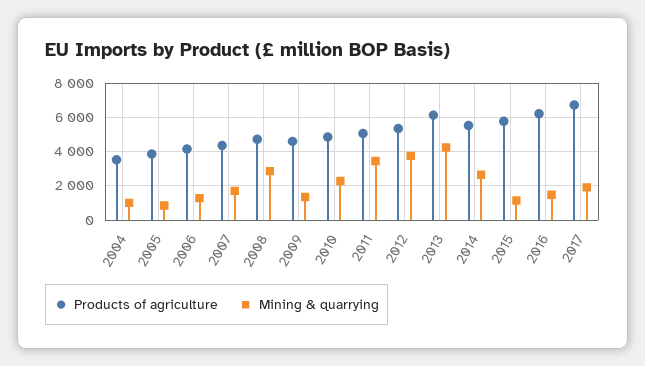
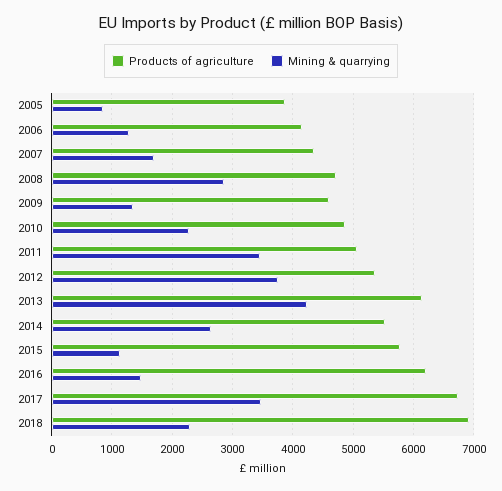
Products of agriculture, 2004: 3500 -> none
Mining & quarrying, 2004: 1000 -> none
Mining & quarrying, 2017: 2000 -> 3500
Products of agriculture, 2018: none -> 6900
Mining & quarrying, 2018: none -> 2300

